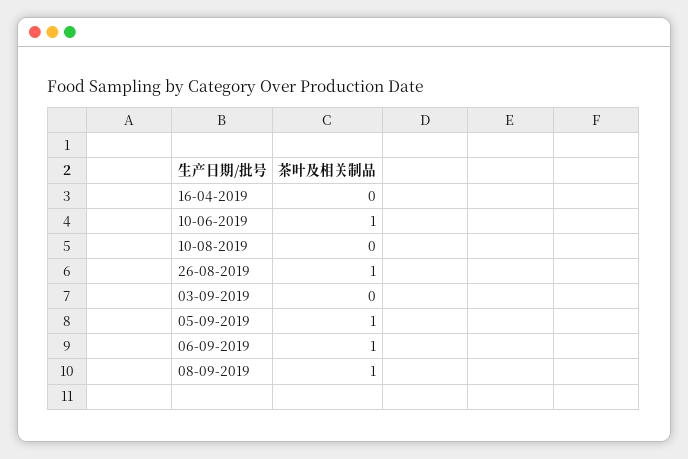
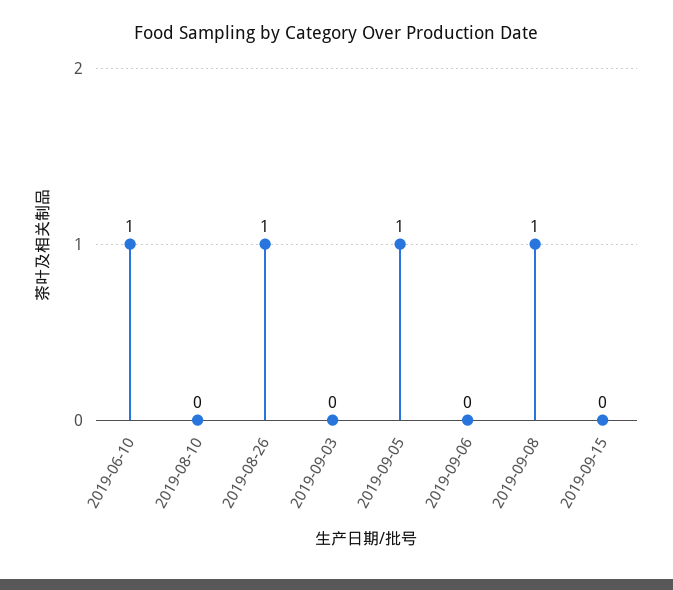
16-04-2019: 0 -> none
06-09-2019: 1 -> 0
2019-09-15: none -> 0

